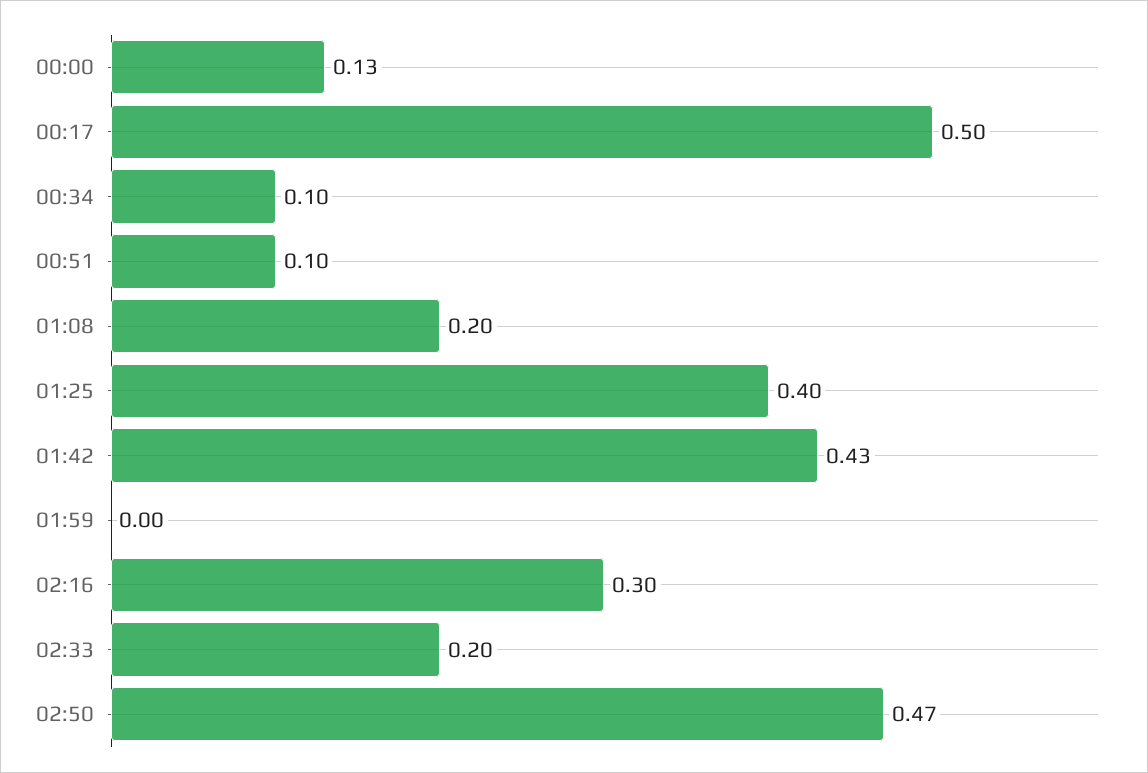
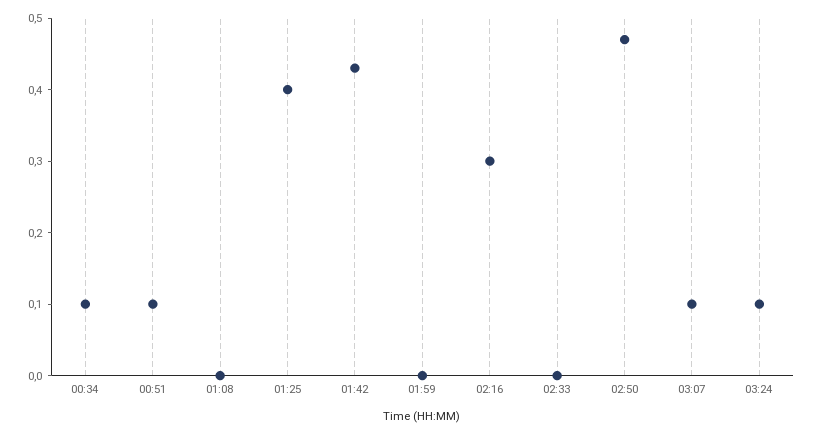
00:00: 0.13 -> none
00:17: 0.5 -> none
01:08: 0.2 -> 0
02:33: 0.2 -> 0
03:07: none -> 0.1
03:24: none -> 0.1

